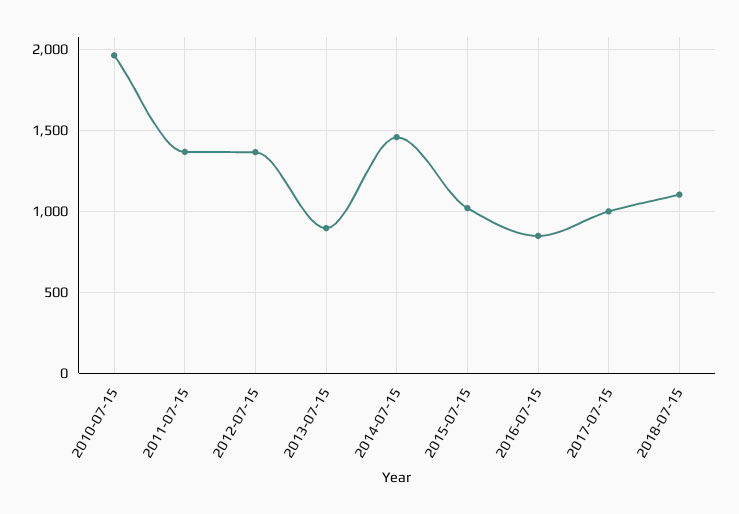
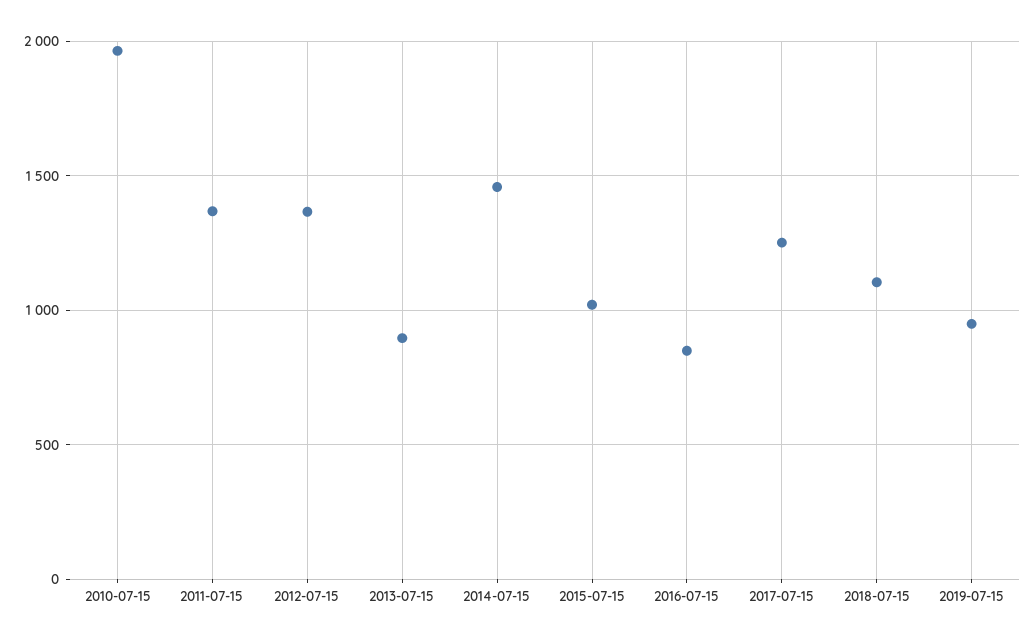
2017-07-15: 1000 -> 1250
2019-07-15: none -> 950

